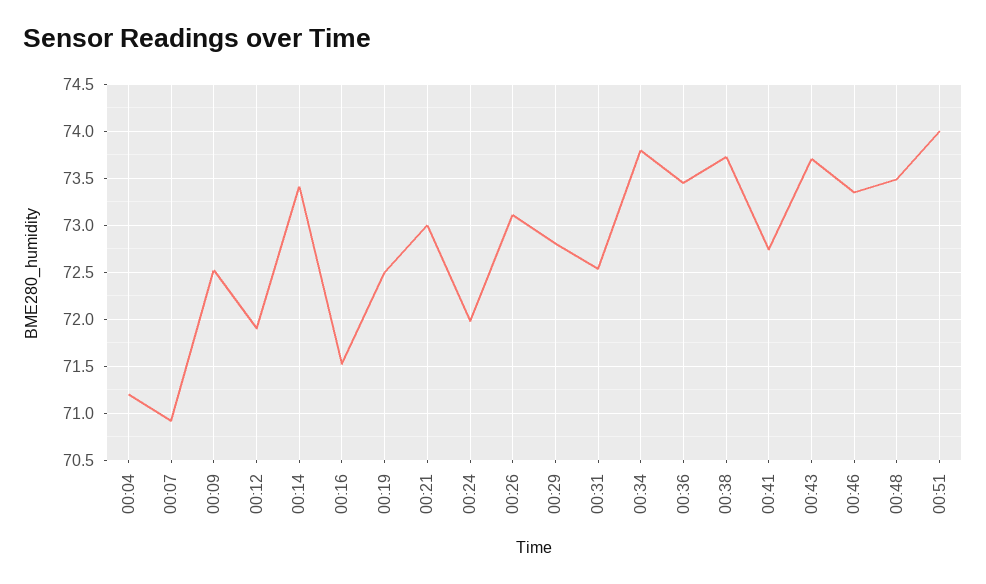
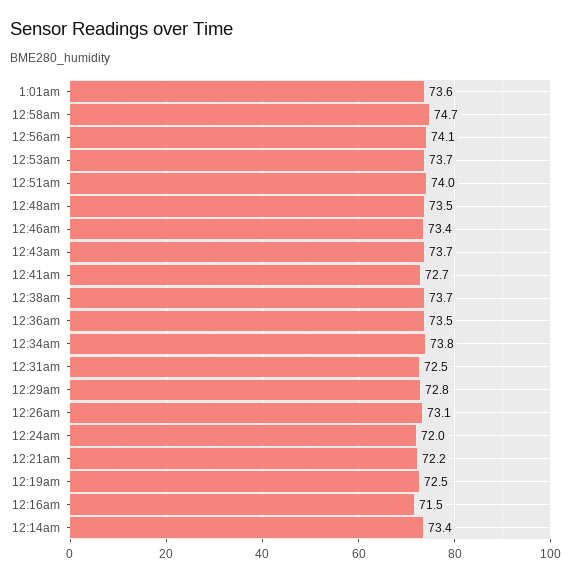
00:04: 71.2 -> none
00:07: 70.9 -> none
00:09: 72.5 -> none
00:12: 71.9 -> none
00:21: 73 -> 72.2
1:01am: none -> 73.6
12:58am: none -> 74.7
12:56am: none -> 74.1
12:53am: none -> 73.7

